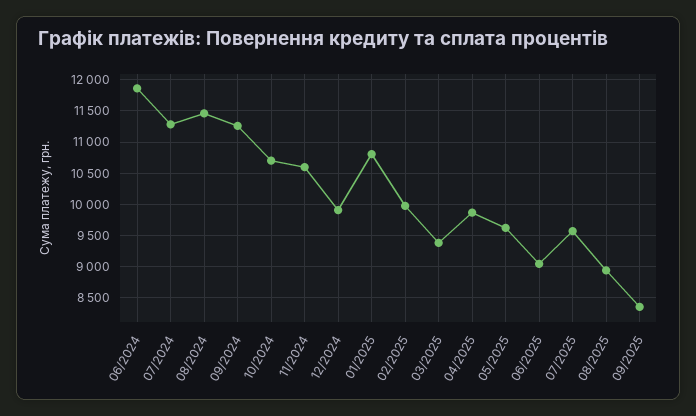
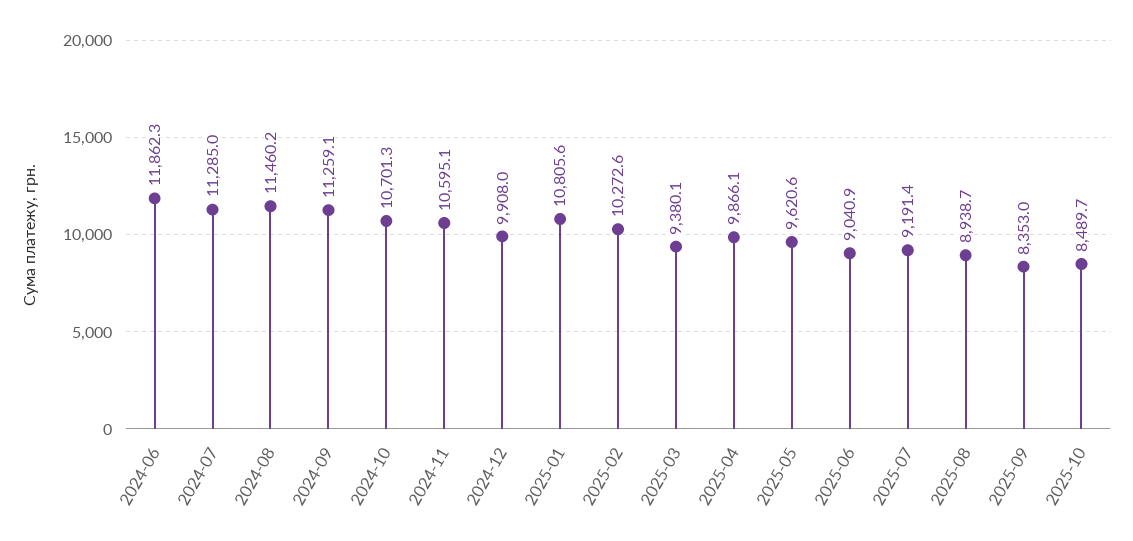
02/2025: 10000 -> 10272.6
07/2025: 9600 -> 9191.4
2025-10: none -> 8489.7

